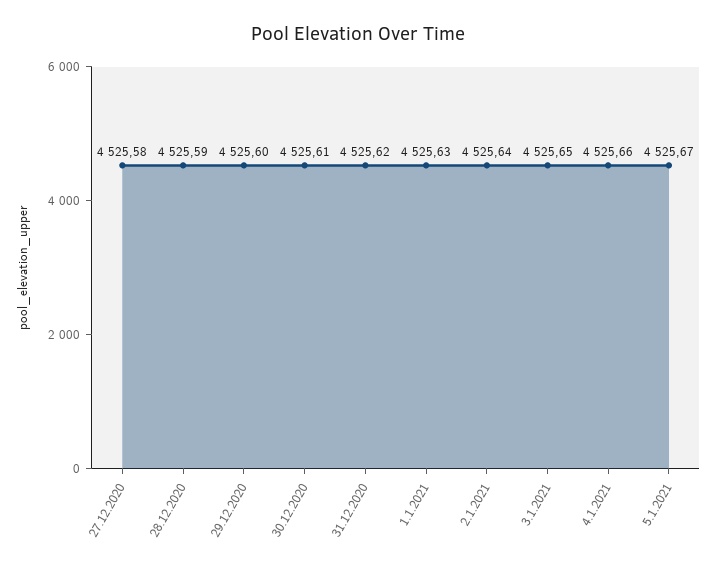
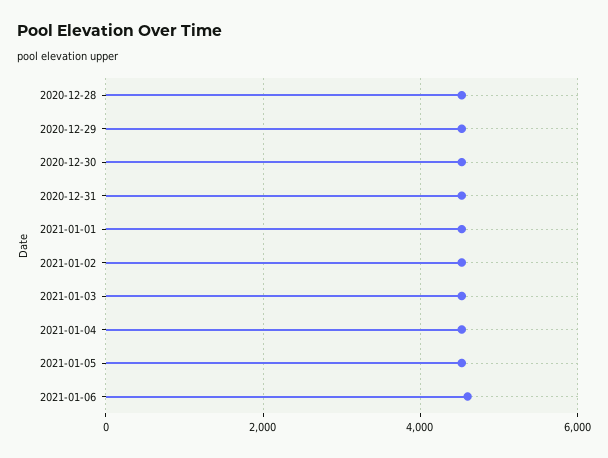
27.12.2020: 4525.58 -> none
2021-01-06: none -> 4600

